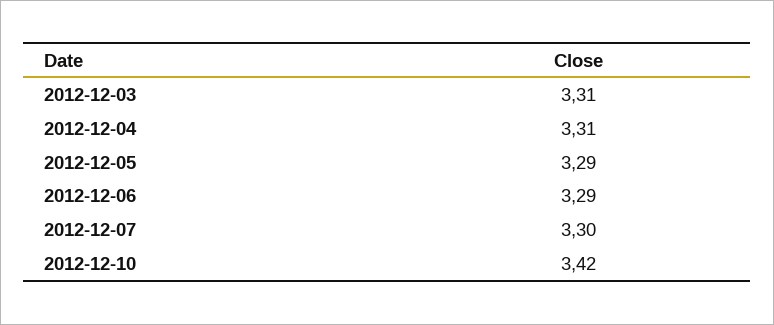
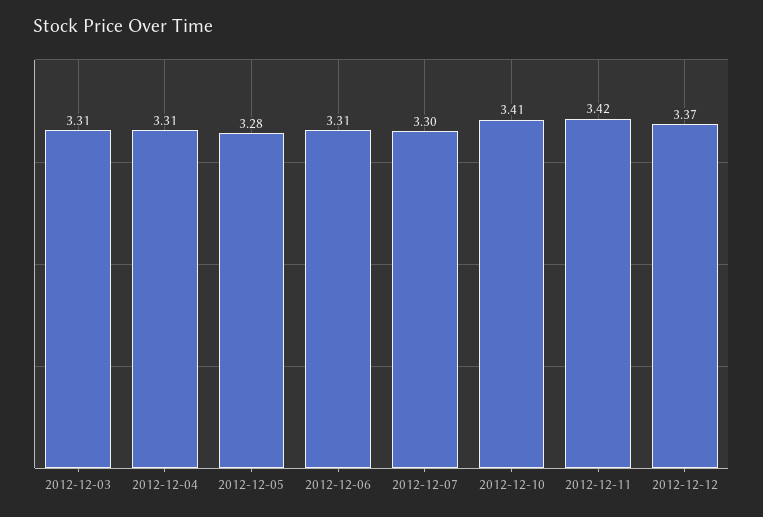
2012-12-05: 3.29 -> 3.28
2012-12-06: 3.29 -> 3.31
2012-12-10: 3.42 -> 3.41
2012-12-11: none -> 3.42
2012-12-12: none -> 3.37

